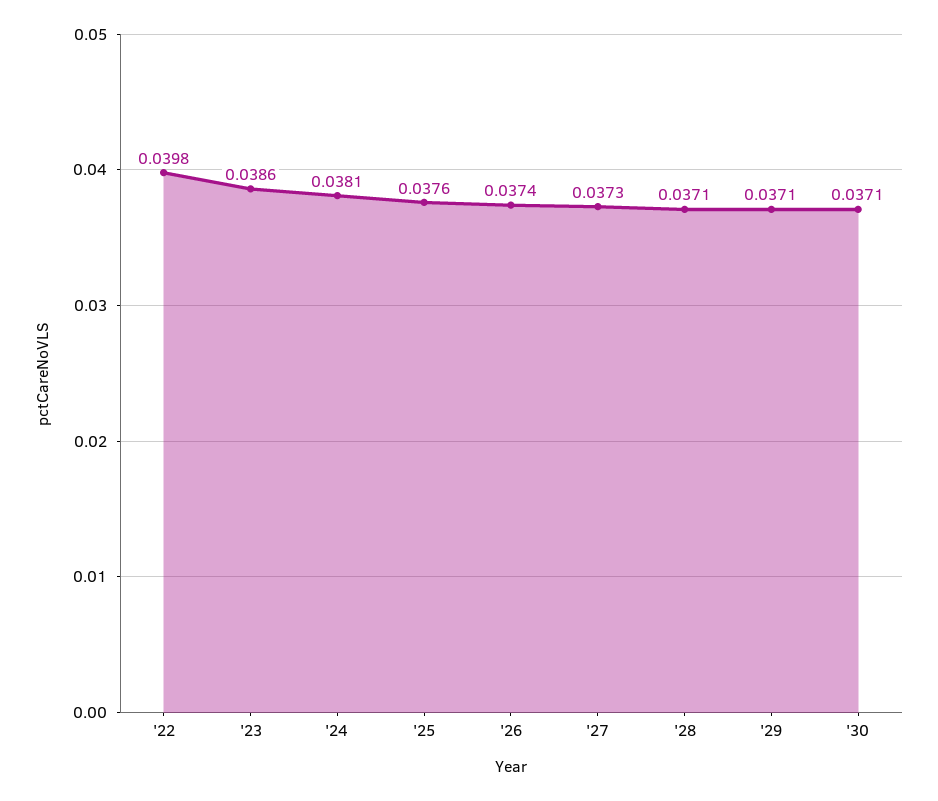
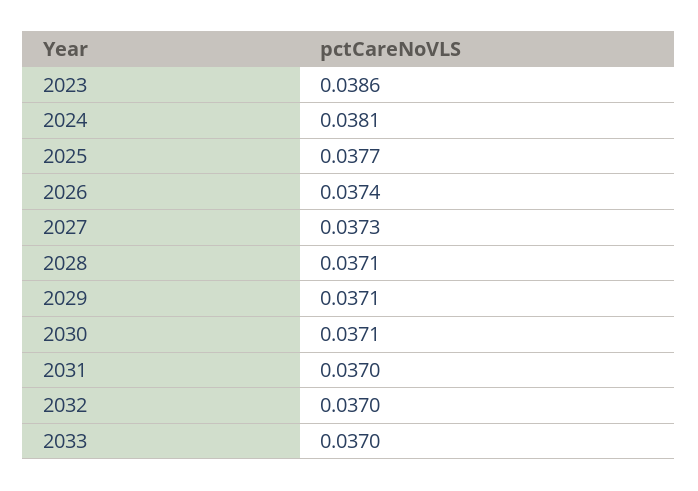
'22: 0.0398 -> none
'25: 0.0376 -> 0.0377
2031: none -> 0.037
2032: none -> 0.037
2033: none -> 0.037

